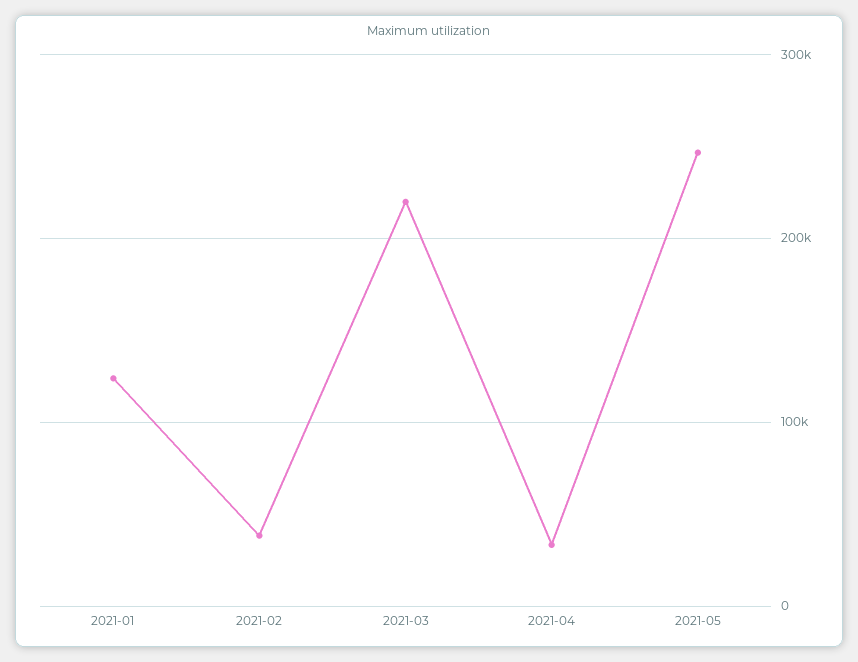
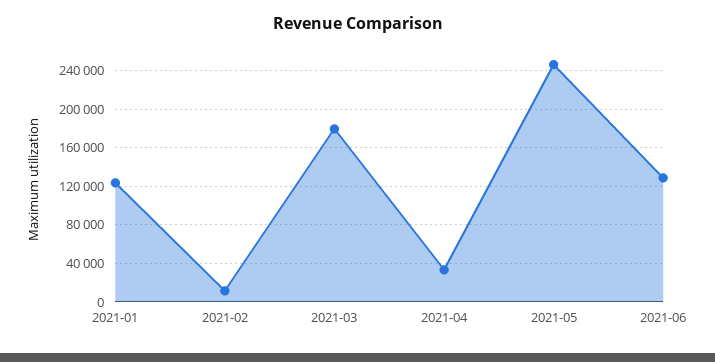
2021-02: 40000 -> 10000
2021-03: 220000 -> 180000
2021-06: none -> 130000

